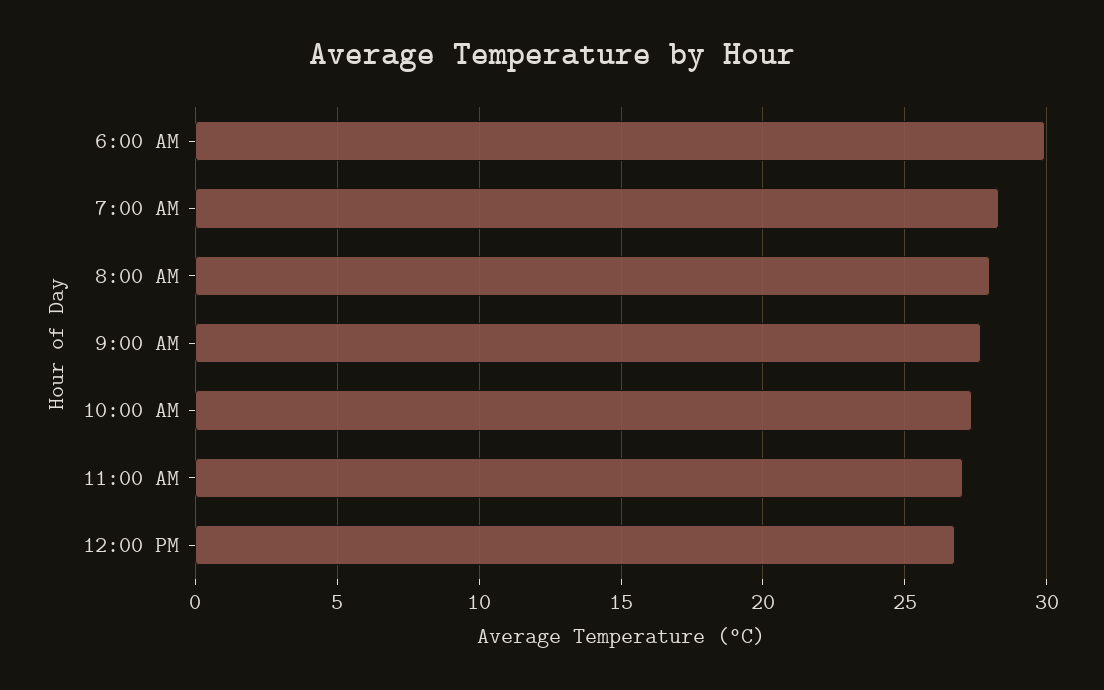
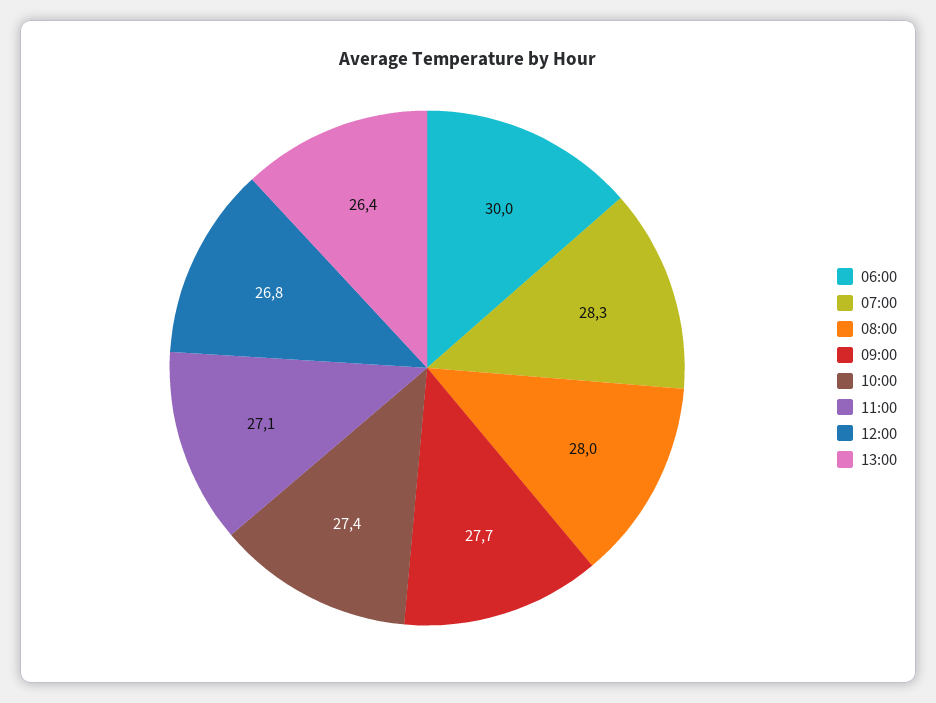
13:00: none -> 26.4

